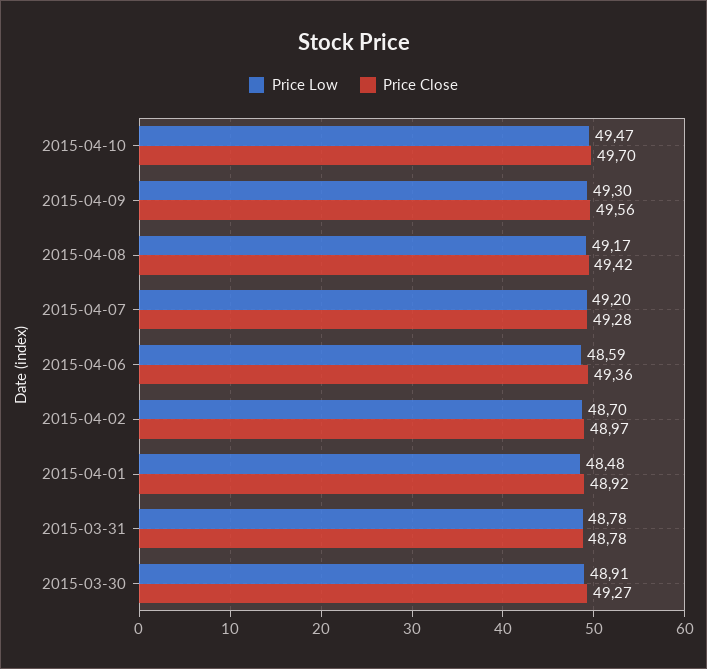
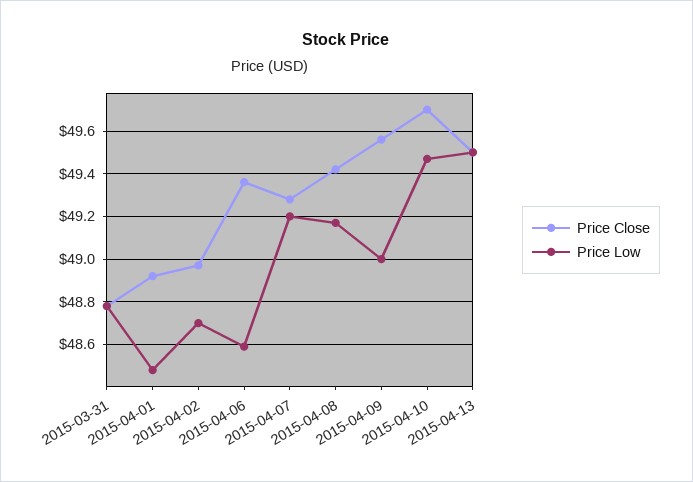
Price Low, 2015-04-09: 49.3 -> 49
Price Low, 2015-03-30: 48.91 -> none
Price Close, 2015-03-30: 49.27 -> none
Price Close, 2015-04-13: none -> 49.5
Price Low, 2015-04-13: none -> 49.5

